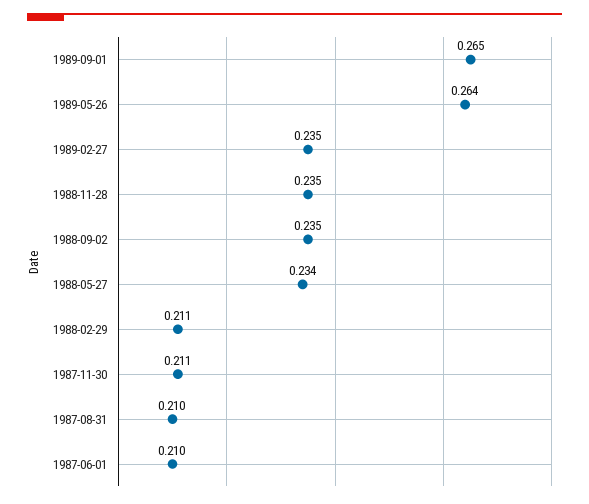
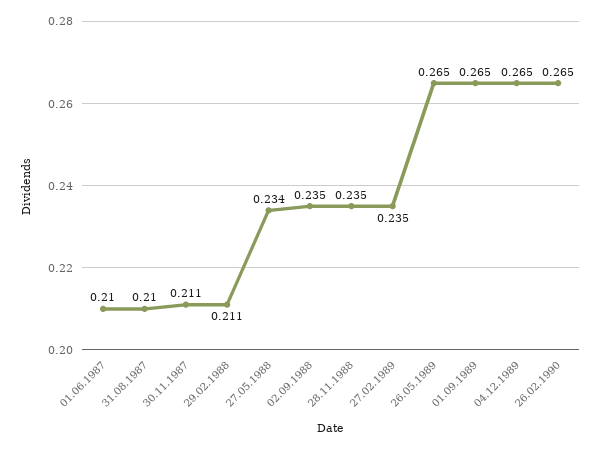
1989-05-26: 0.264 -> 0.265
04.12.1989: none -> 0.265
26.02.1990: none -> 0.265

